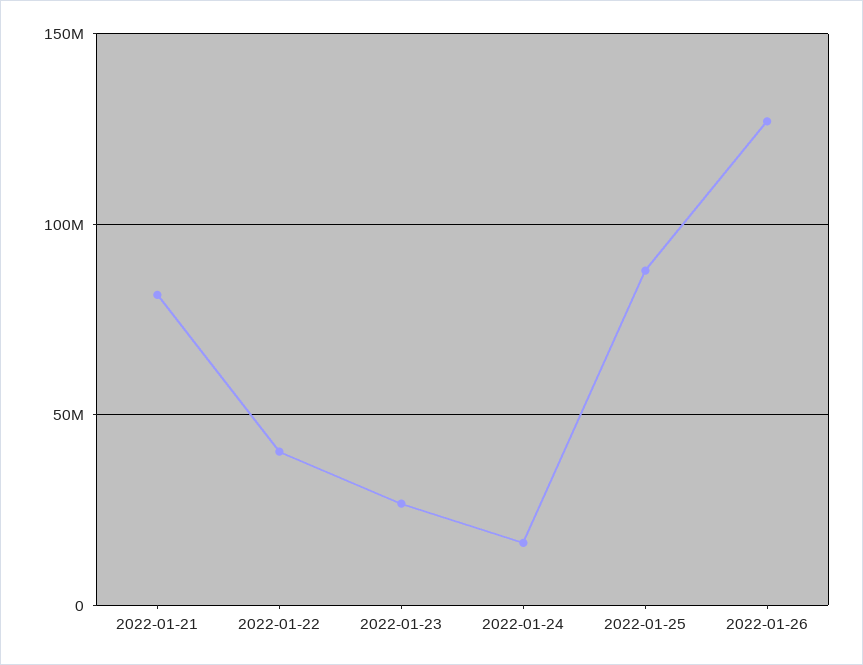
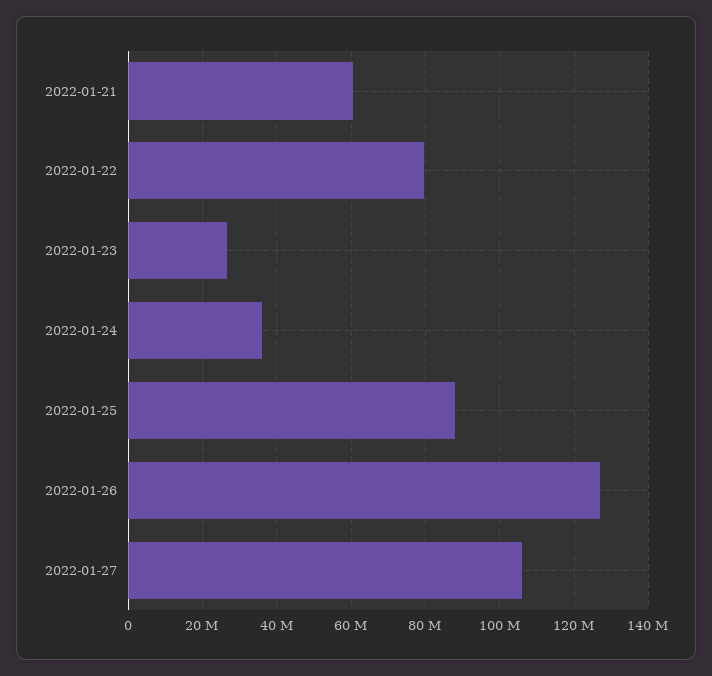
2022-01-21: 80000000 -> 60000000
2022-01-22: 40000000 -> 80000000
2022-01-24: 15000000 -> 36000000
2022-01-27: none -> 106000000

